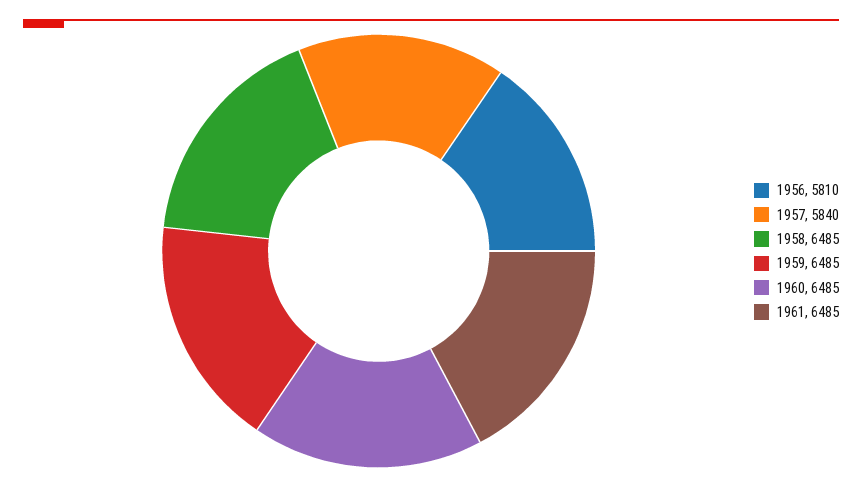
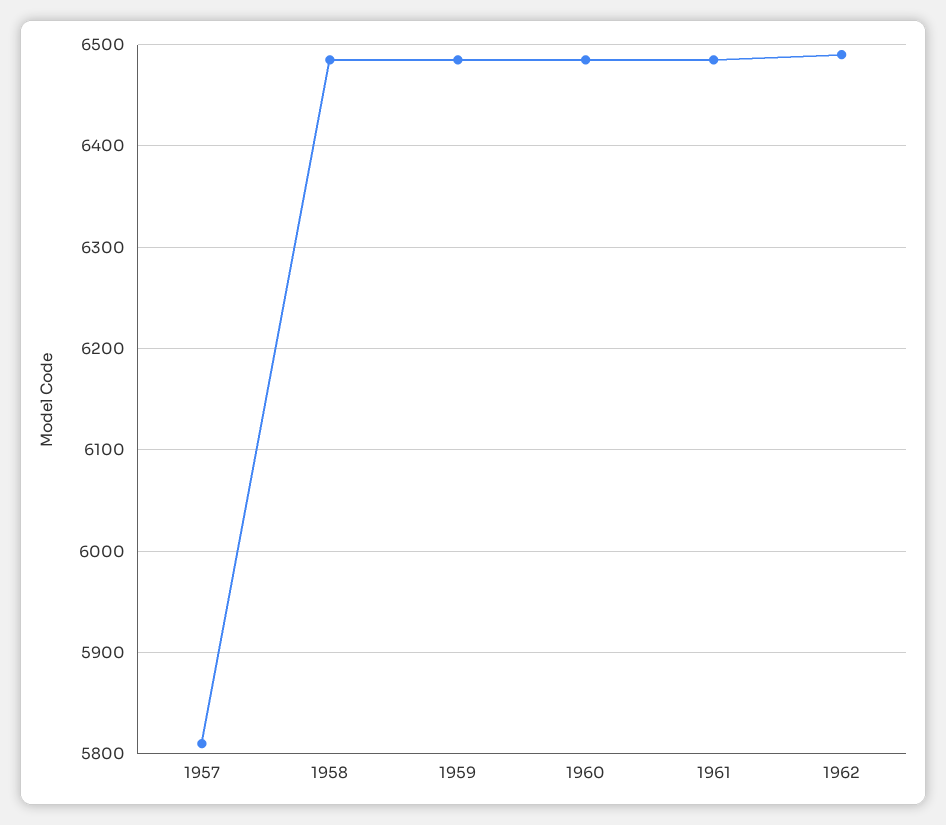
1956: 5810 -> none
1957: 5840 -> 5810
1962: none -> 6490

